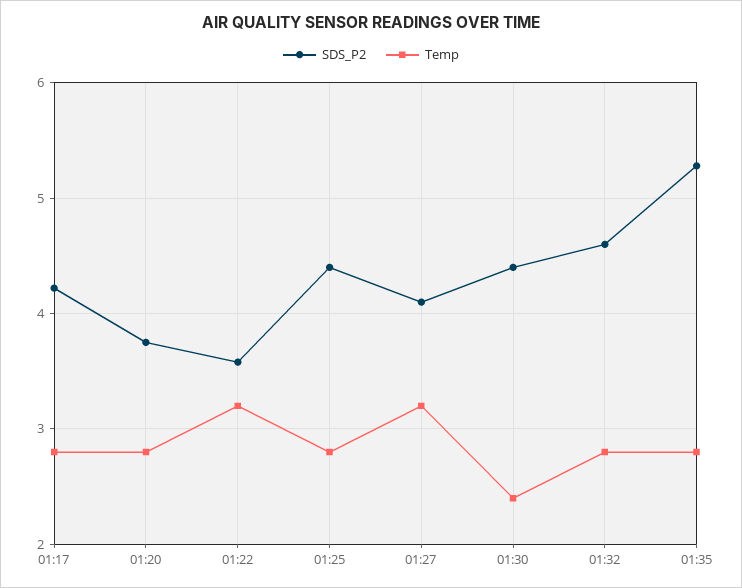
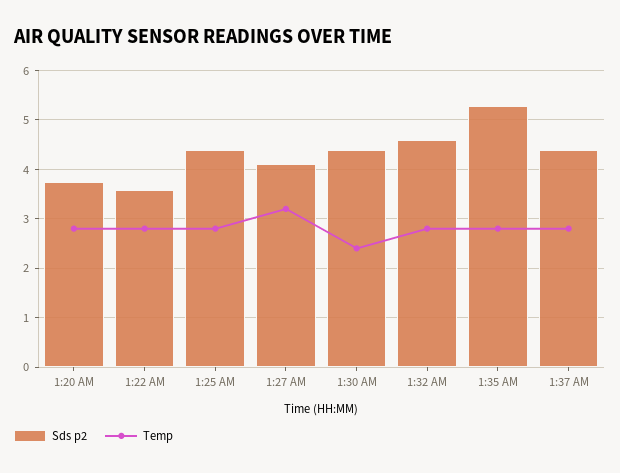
SDS_P2, 01:17: 4.2 -> none
Temp, 01:17: 2.8 -> none
Temp, 01:22: 3.2 -> 2.8
SDS_P2, 1:37 AM: none -> 4.4
Temp, 1:37 AM: none -> 2.8

